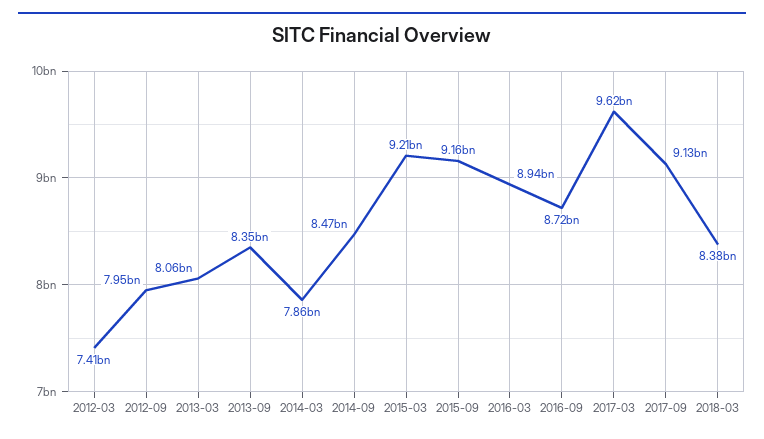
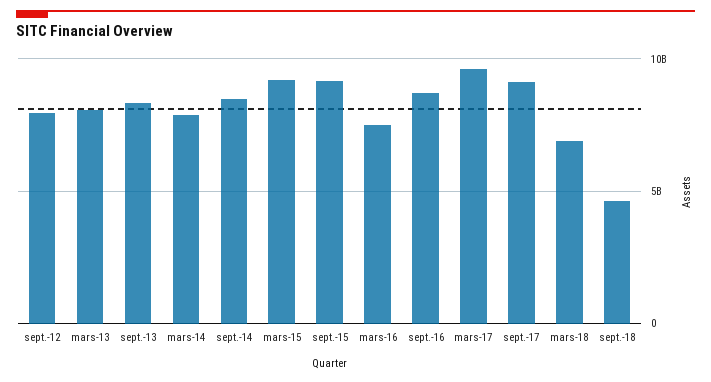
2012-03: 7410000000 -> none
2016-03: 8940000000 -> 7500000000
2018-03: 8380000000 -> 7000000000
sept.-18: none -> 4500000000

